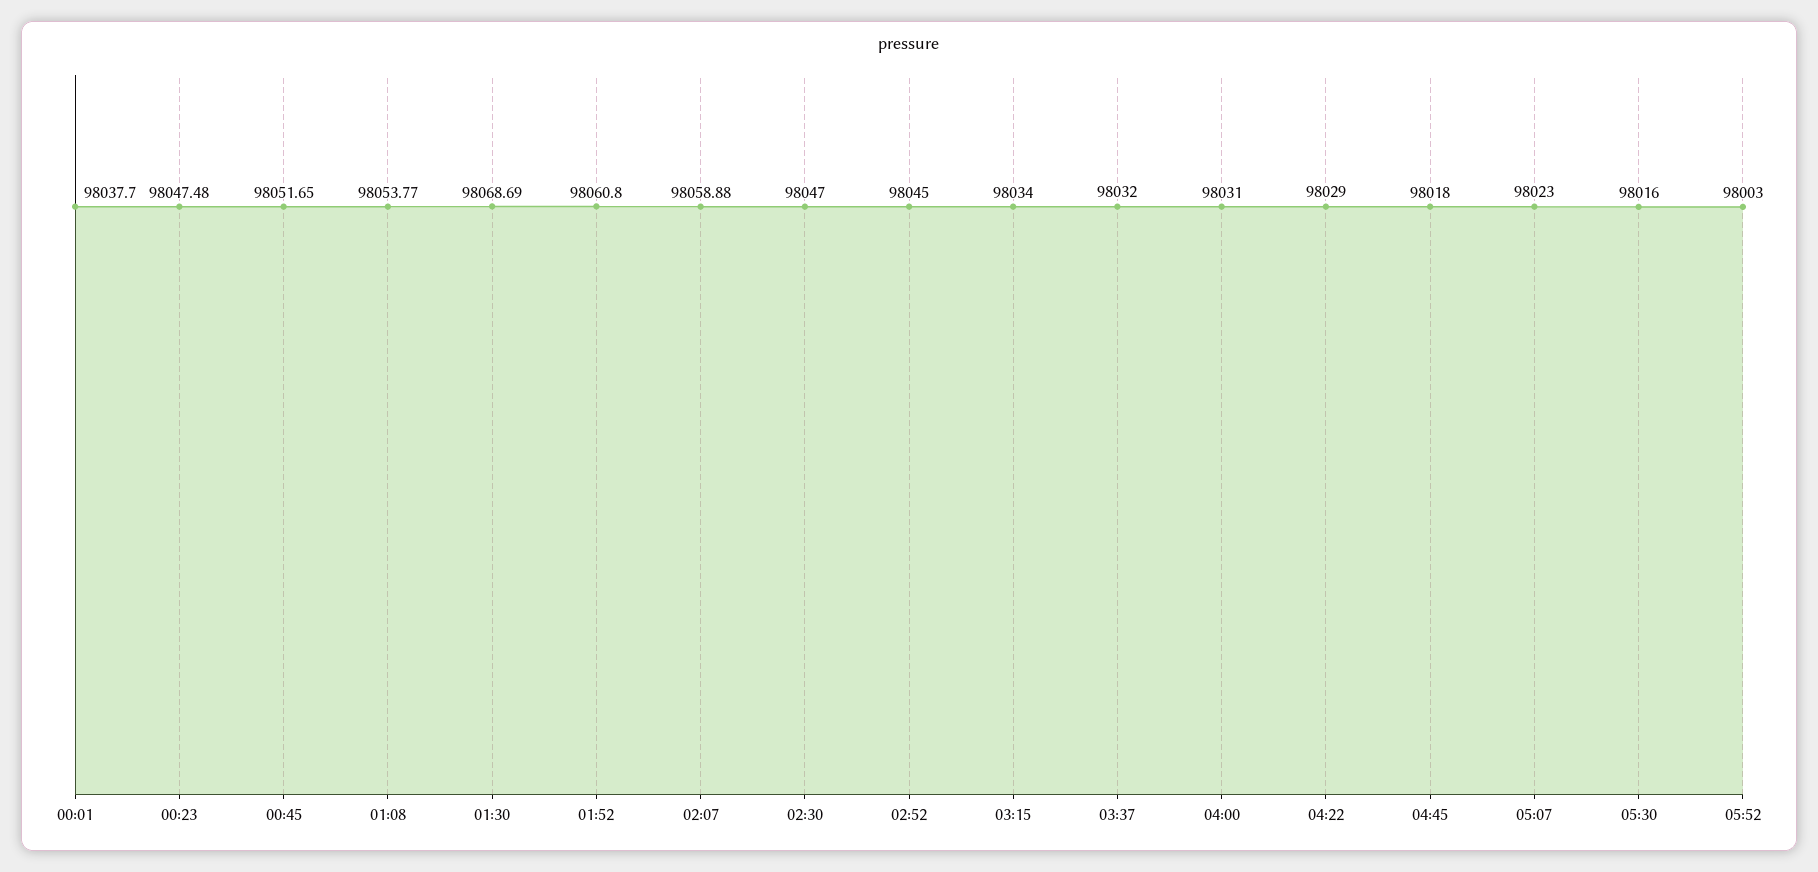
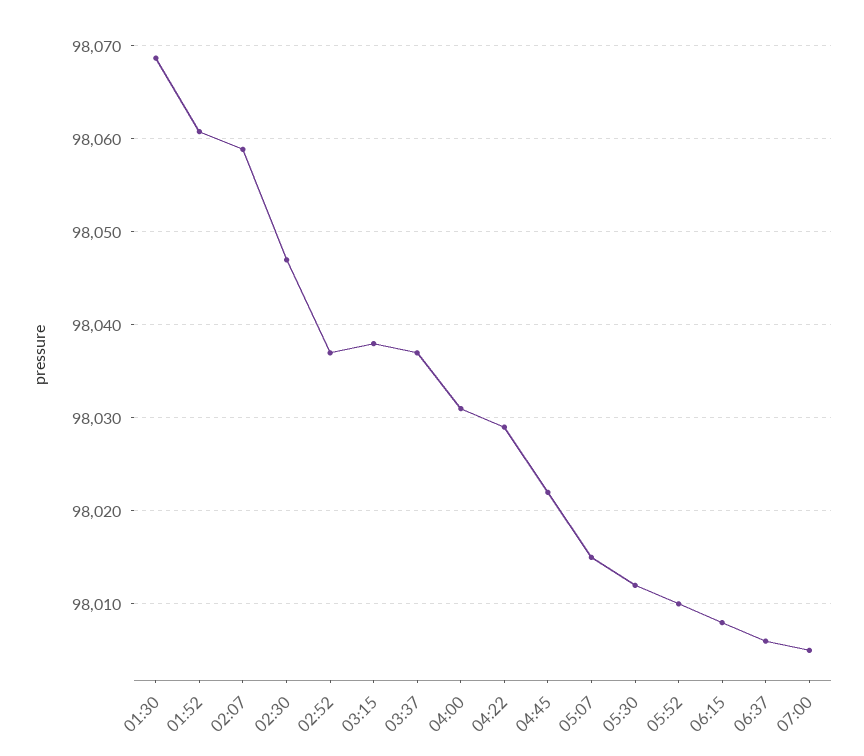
00:01: 98037.7 -> none
00:23: 98047.48 -> none
00:45: 98051.65 -> none
01:08: 98053.77 -> none
02:52: 98045 -> 98037
03:15: 98034 -> 98038
03:37: 98032 -> 98037
04:45: 98018 -> 98022
05:07: 98023 -> 98015
05:30: 98016 -> 98012
05:52: 98003 -> 98010
06:15: none -> 98008
06:37: none -> 98006
07:00: none -> 98005

